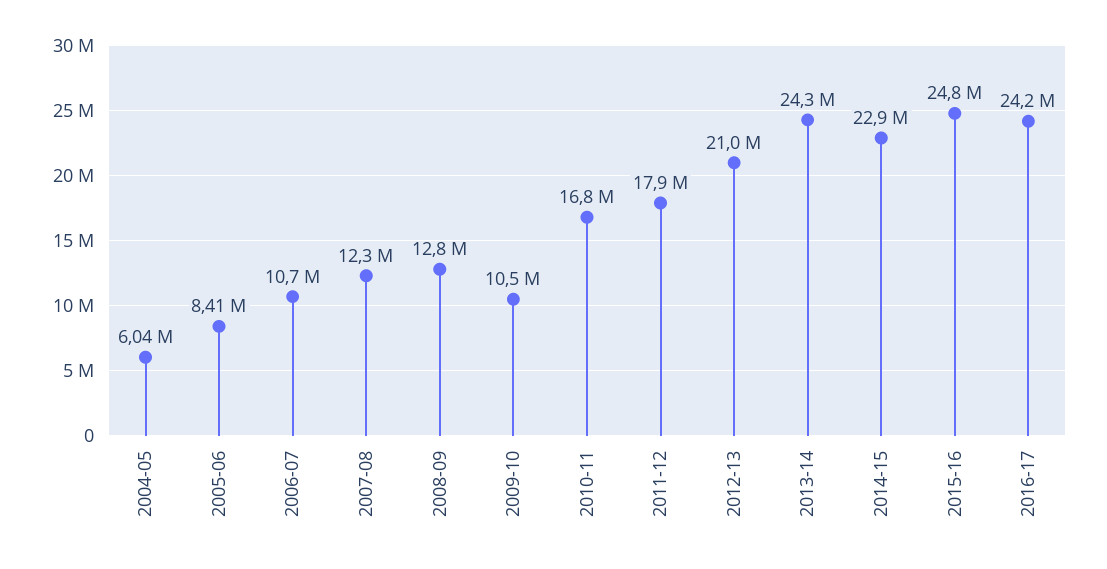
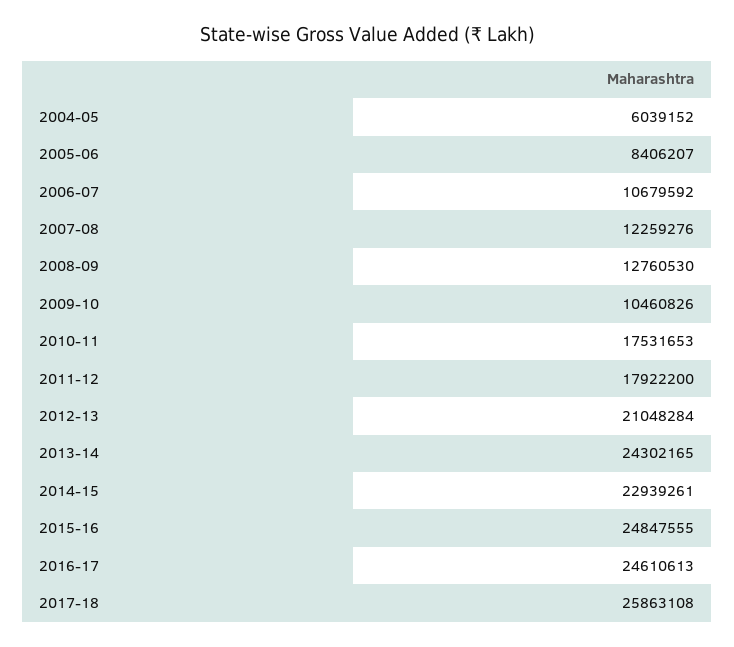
2010-11: 16800000 -> 17531653
2016-17: 24200000 -> 24610613
2017-18: none -> 25863108

